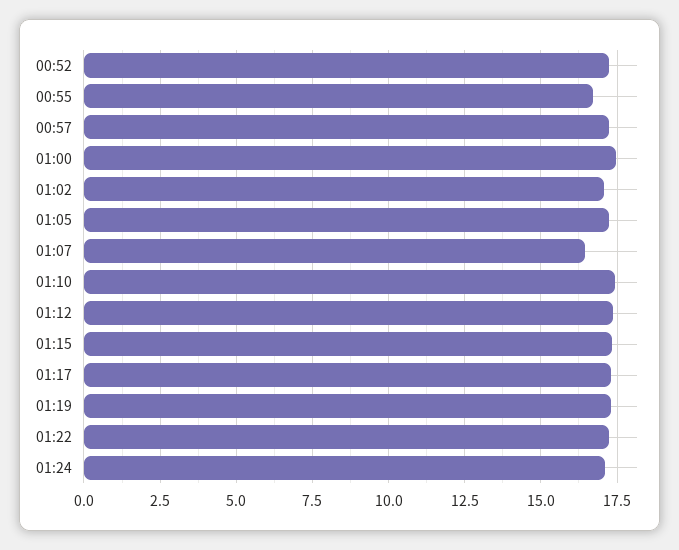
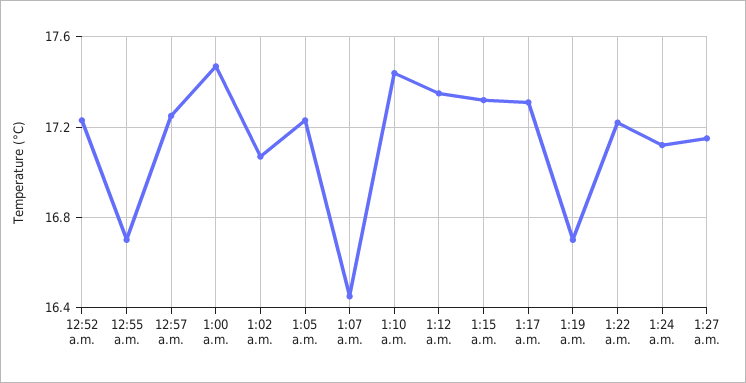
01:19: 17.25 -> 16.7
1:27 a.m.: none -> 17.15

